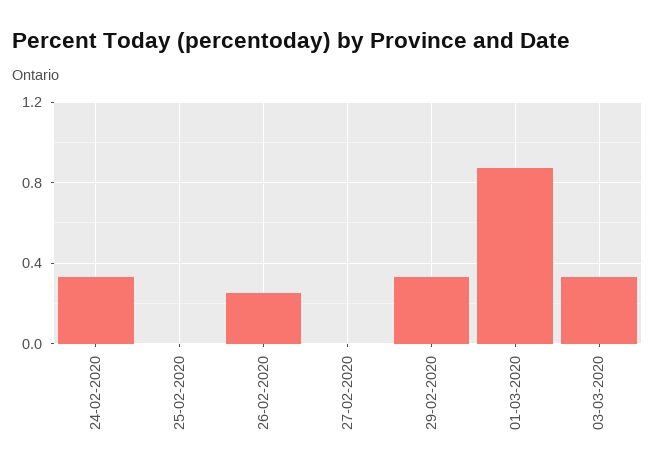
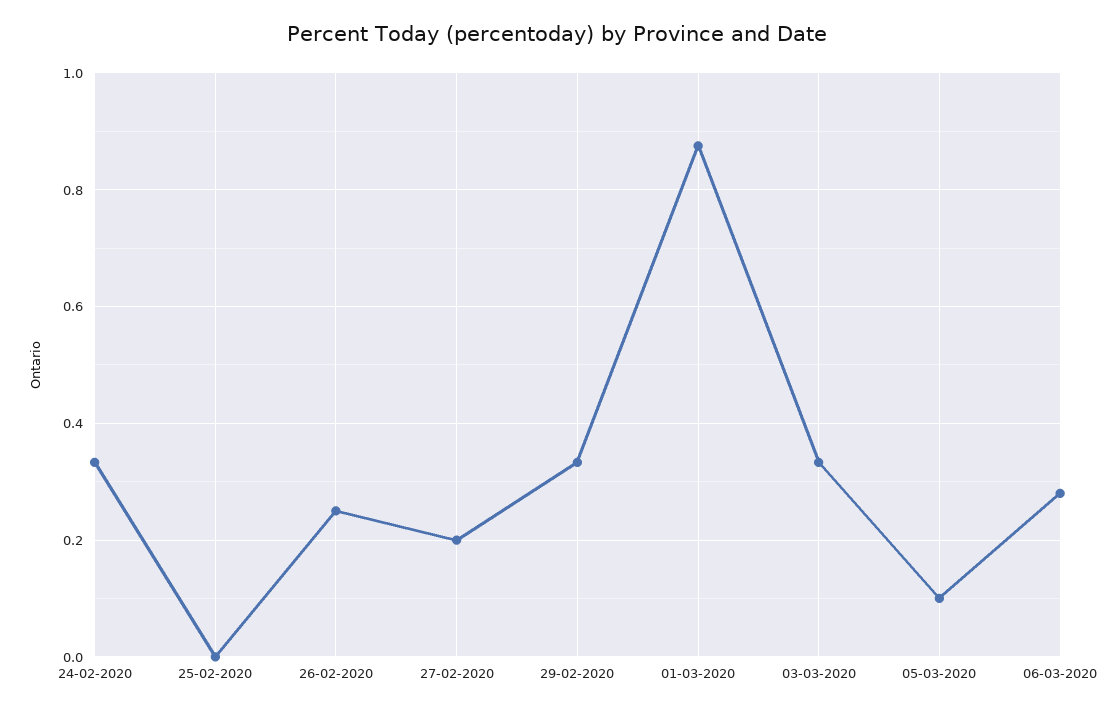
27-02-2020: 0 -> 0.2
05-03-2020: none -> 0.1
06-03-2020: none -> 0.28

